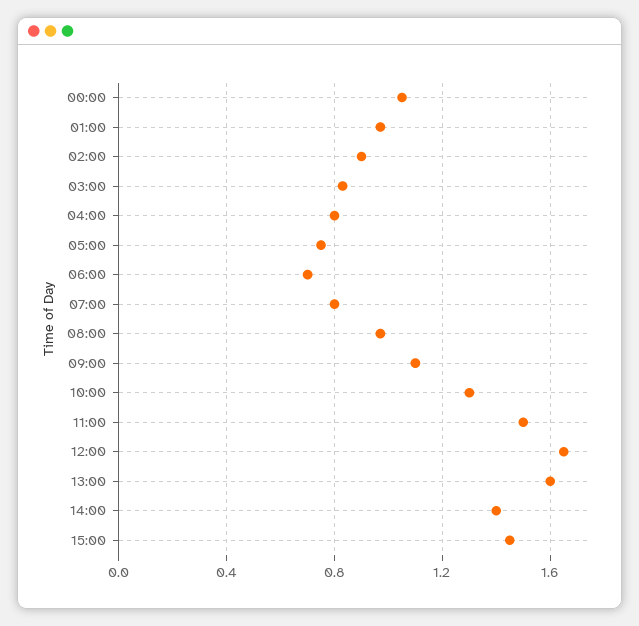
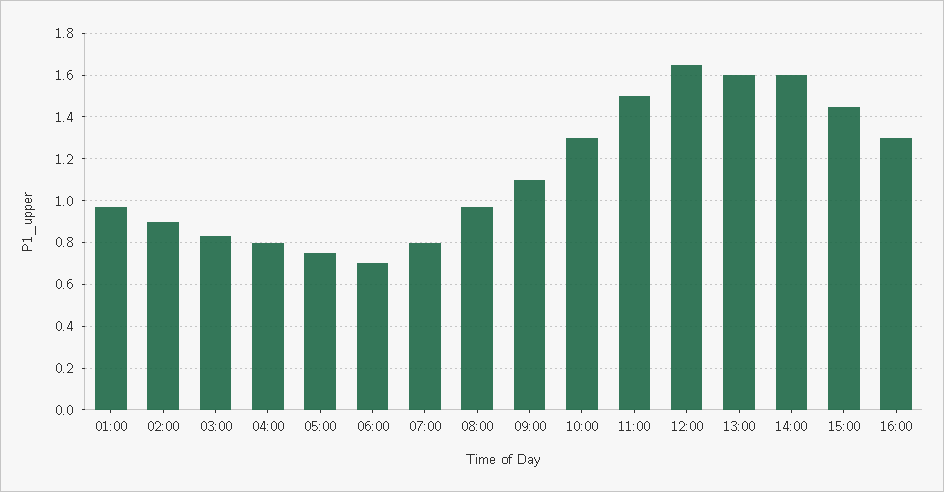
00:00: 1.05 -> none
14:00: 1.4 -> 1.6
16:00: none -> 1.3

